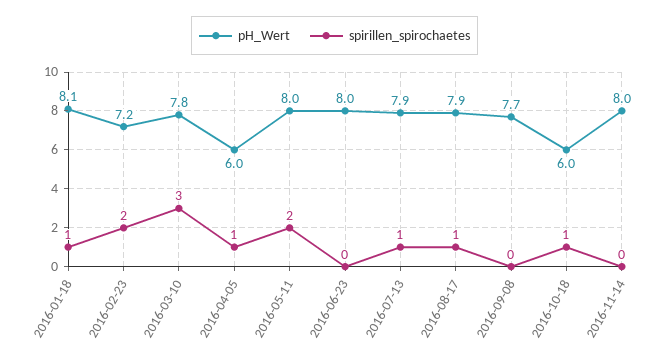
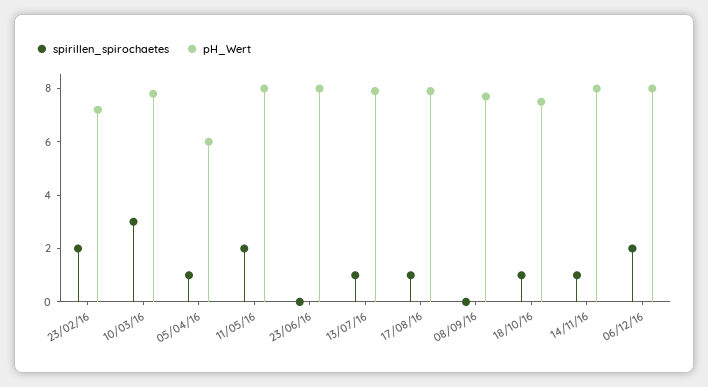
pH_Wert, 2016-01-18: 8.1 -> none
spirillen_spirochaetes, 2016-01-18: 1 -> none
pH_Wert, 2016-10-18: 6 -> 7.5
spirillen_spirochaetes, 2016-11-14: 0 -> 1
spirillen_spirochaetes, 06/12/16: none -> 2
pH_Wert, 06/12/16: none -> 8

